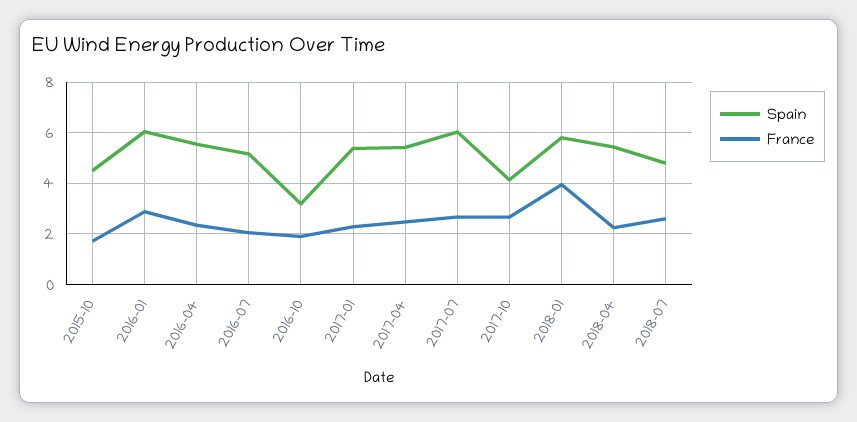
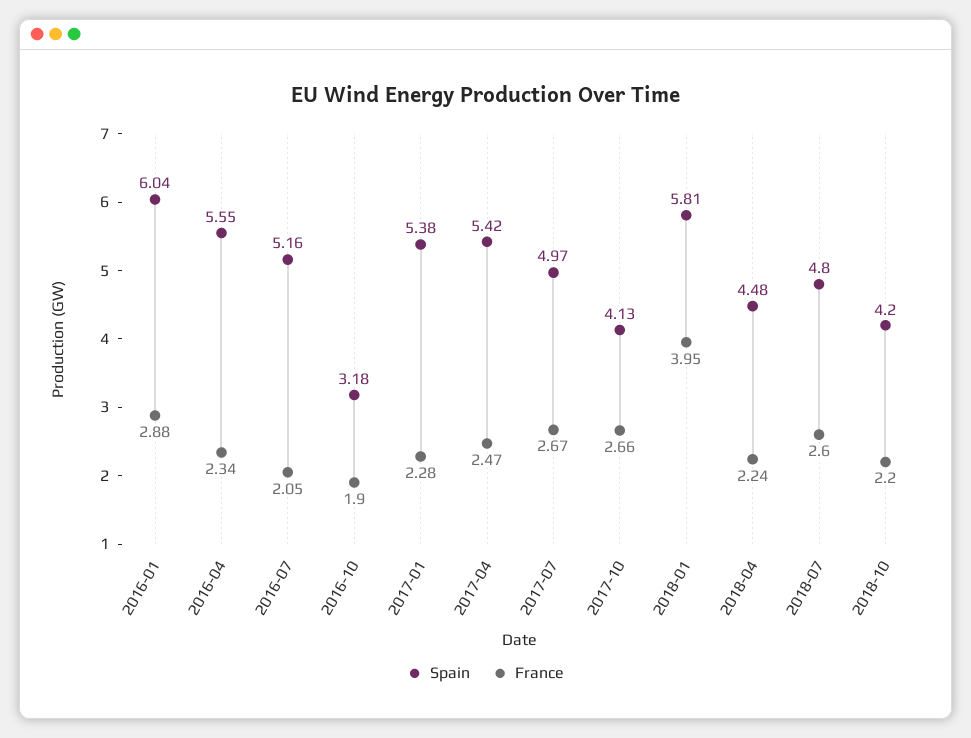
Spain, 2015-10: 4.5 -> none
France, 2015-10: 1.75 -> none
Spain, 2017-07: 6 -> 4.97
Spain, 2018-04: 5.5 -> 4.48
Spain, 2018-10: none -> 4.2
France, 2018-10: none -> 2.2

